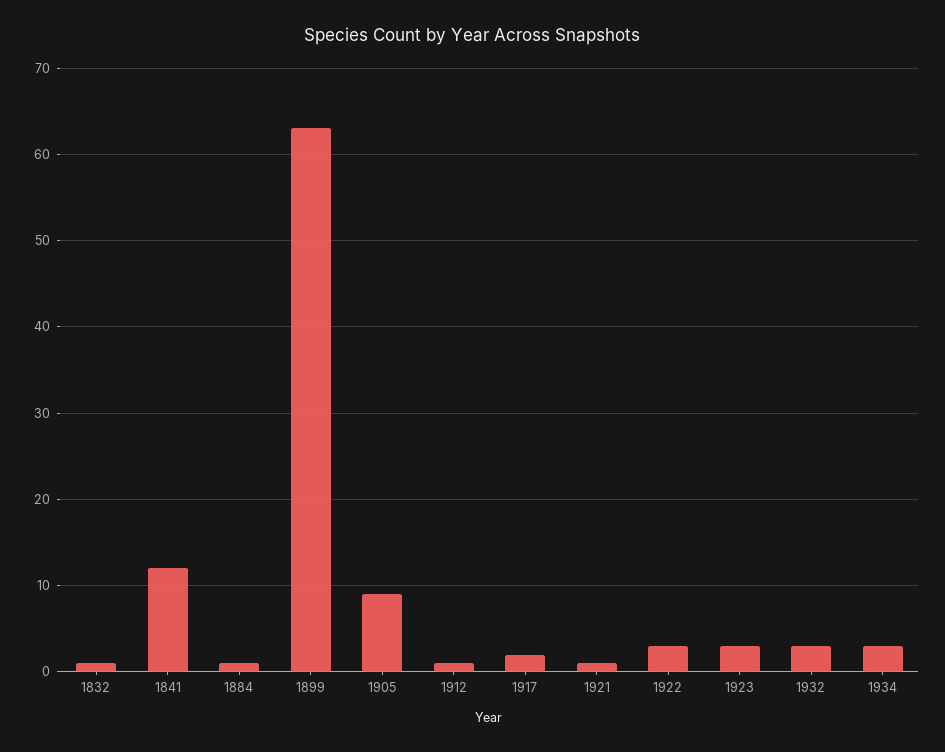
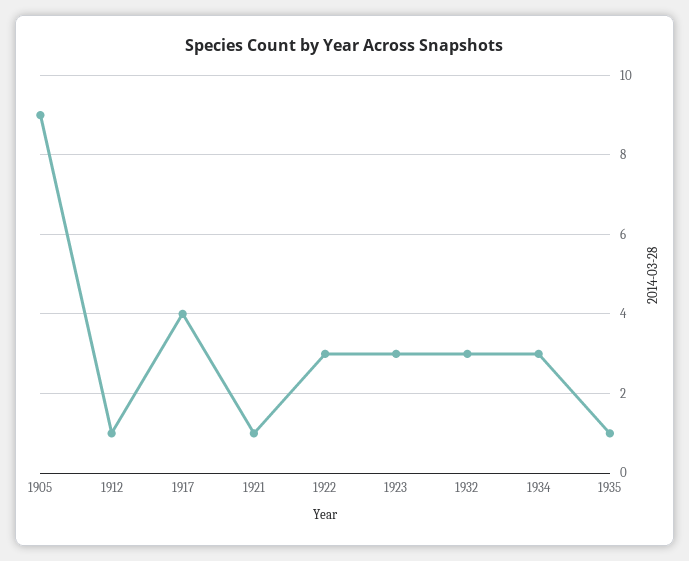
1832: 1 -> none
1841: 12 -> none
1884: 1 -> none
1899: 63 -> none
1917: 2 -> 4
1935: none -> 1

